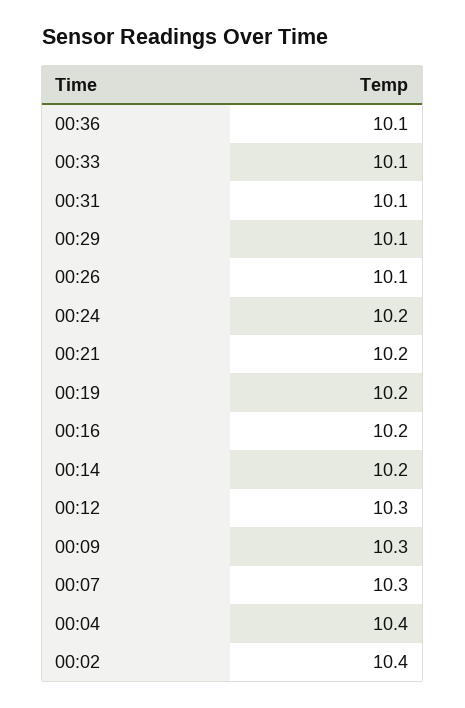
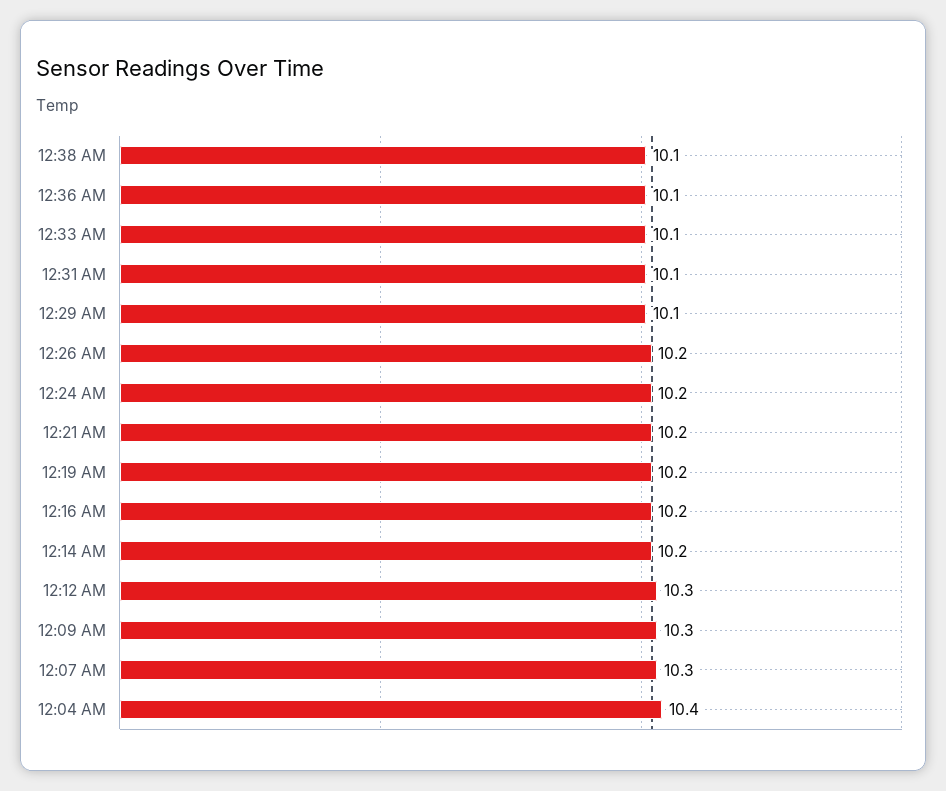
00:26: 10.1 -> 10.2
00:02: 10.4 -> none
12:38 AM: none -> 10.1

